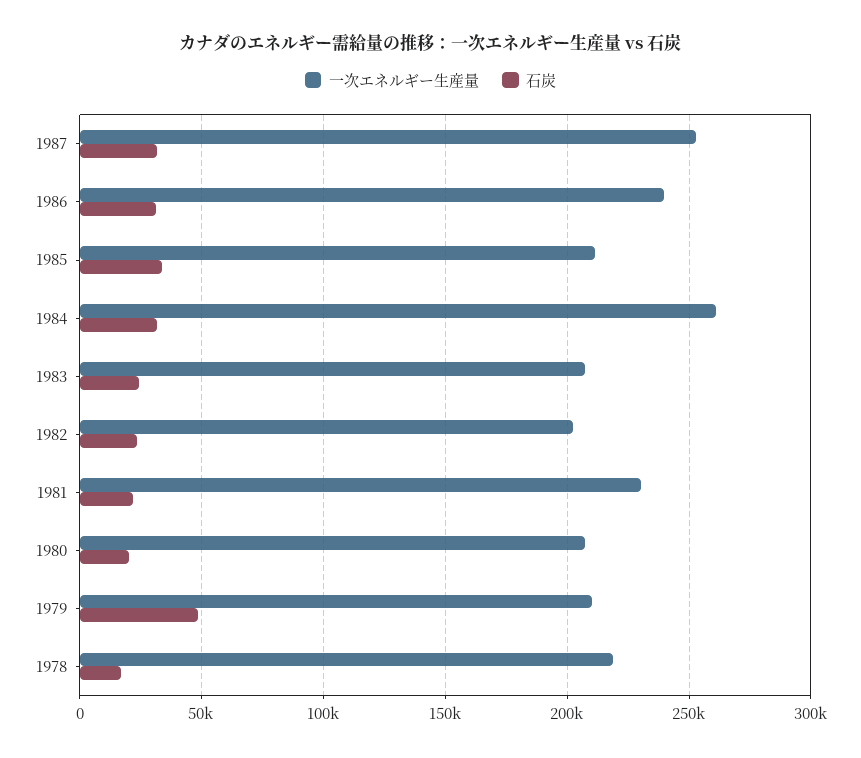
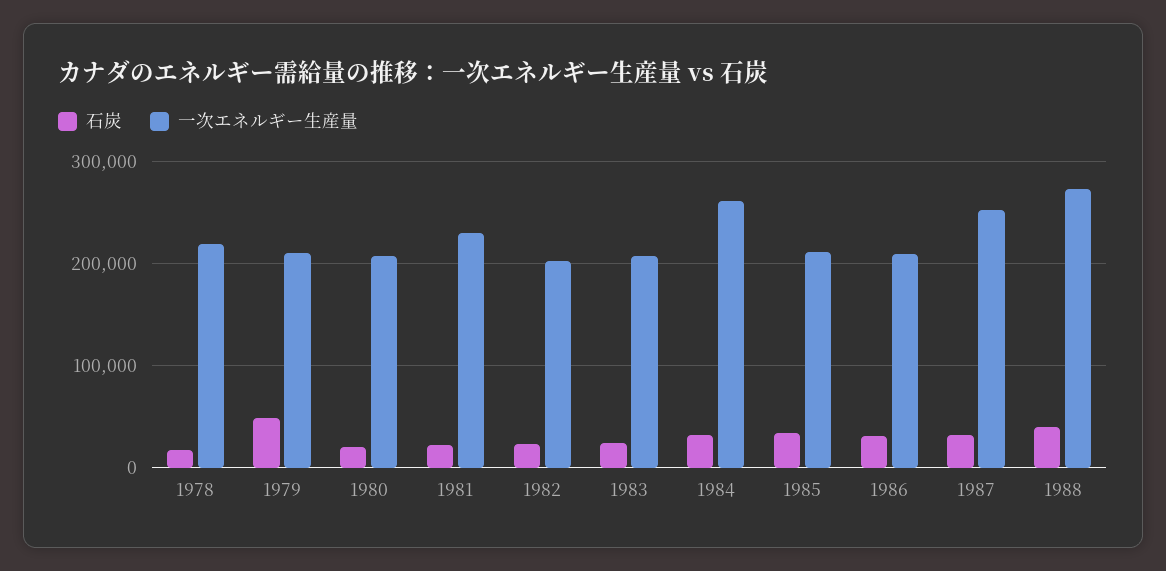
一次エネルギー生産量, 1986: 240000 -> 210000
石炭, 1988: none -> 40000
一次エネルギー生産量, 1988: none -> 270000

